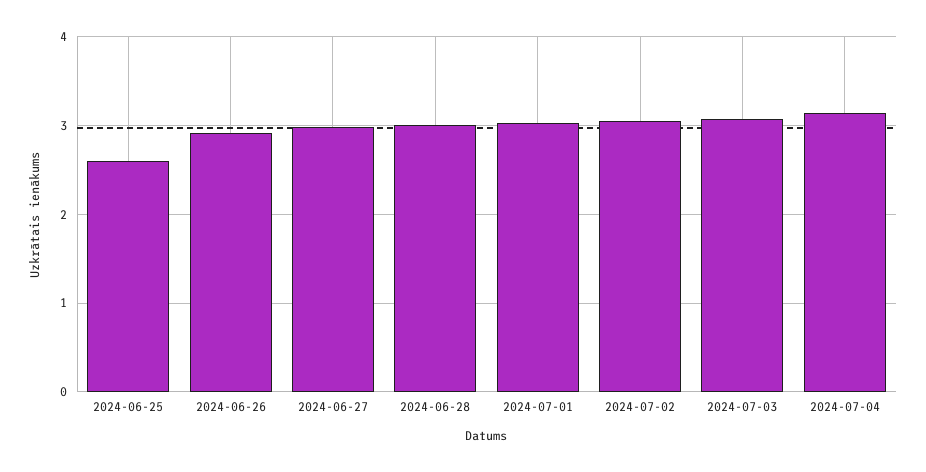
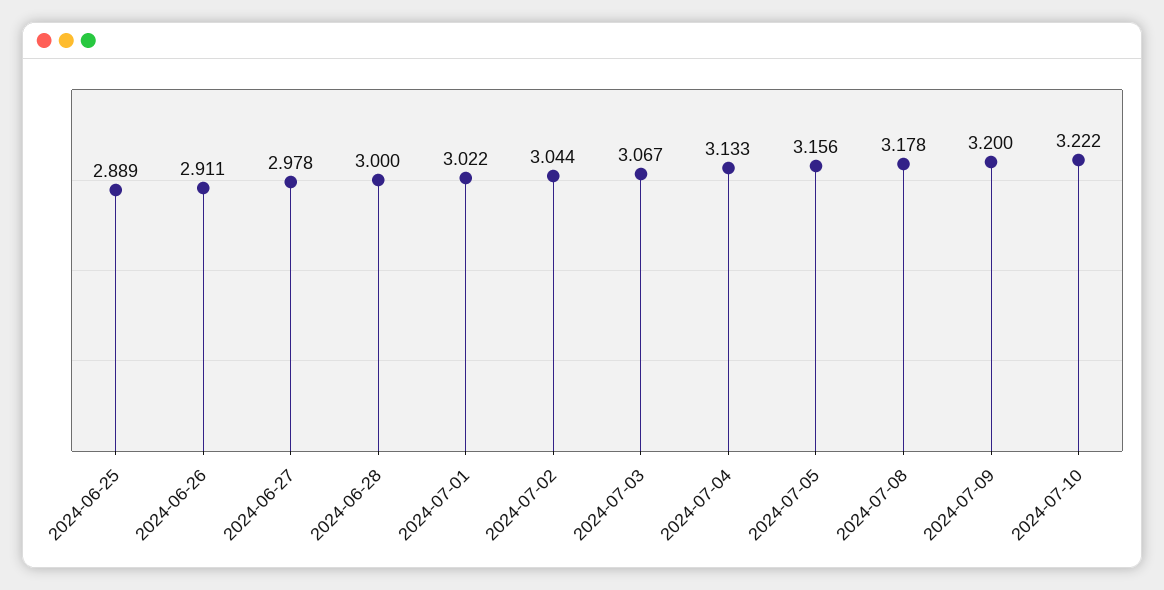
2024-06-25: 2.6 -> 2.889
2024-07-05: none -> 3.156
2024-07-08: none -> 3.178
2024-07-09: none -> 3.2
2024-07-10: none -> 3.222

